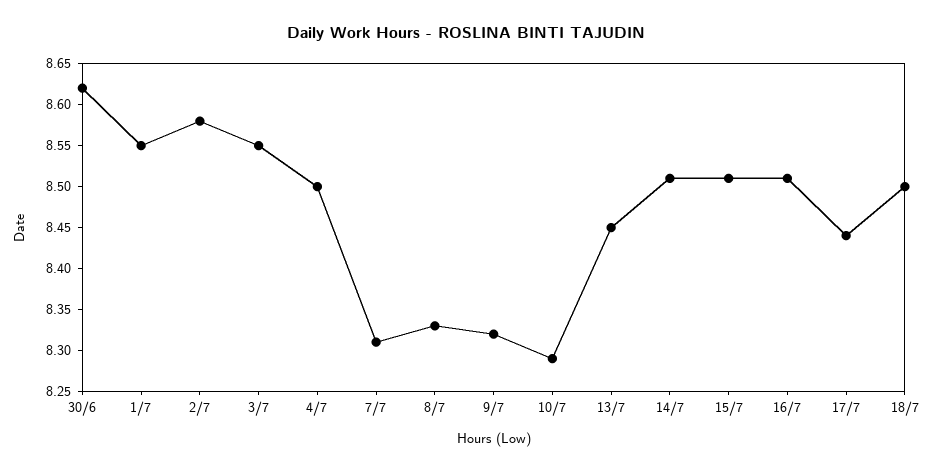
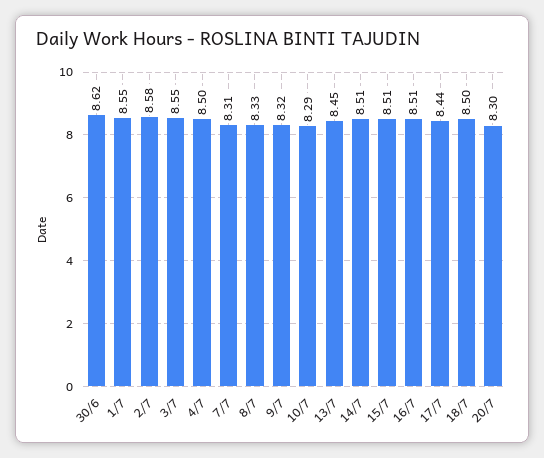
20/7: none -> 8.3

